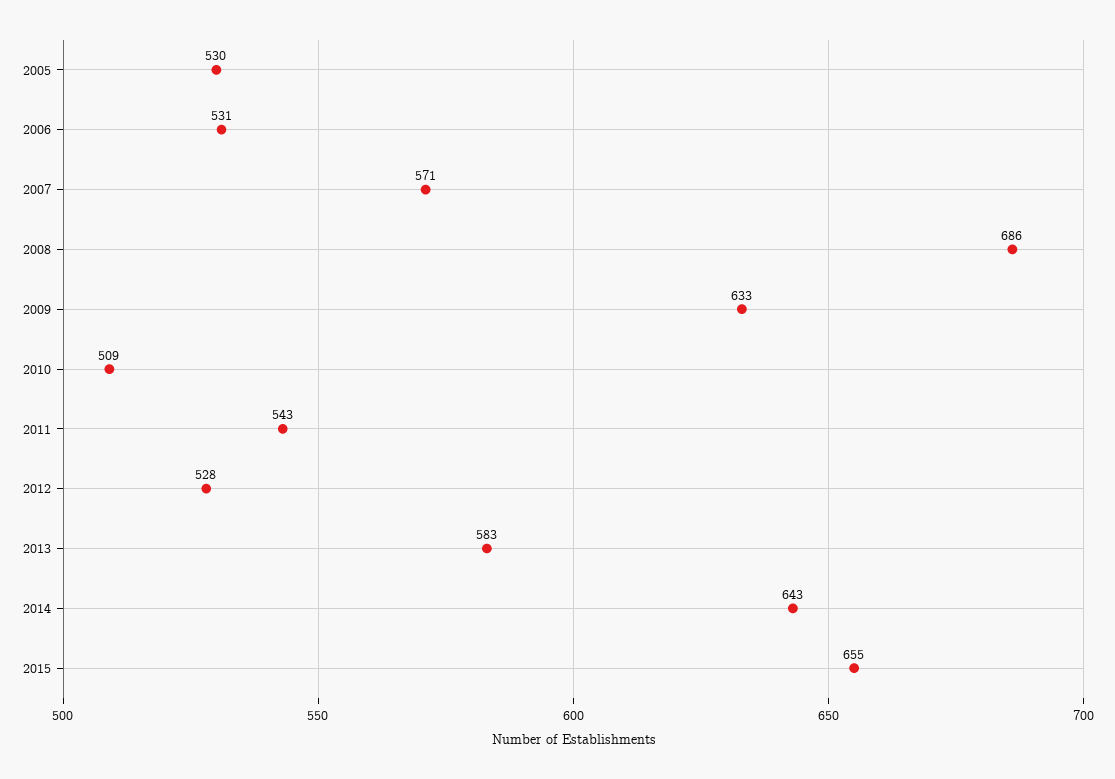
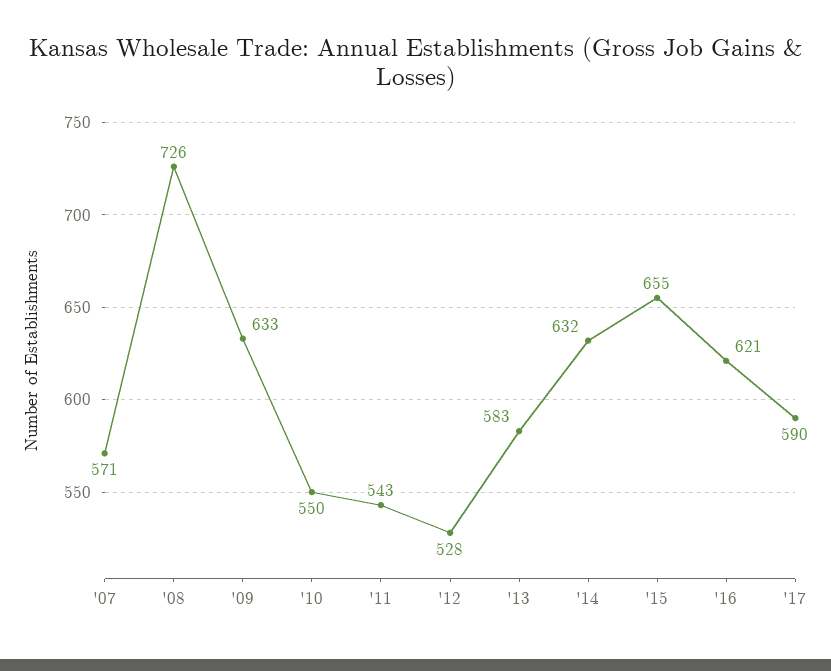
2005: 530 -> none
2006: 531 -> none
2008: 686 -> 726
2010: 509 -> 550
2014: 643 -> 632
'16: none -> 621
'17: none -> 590

